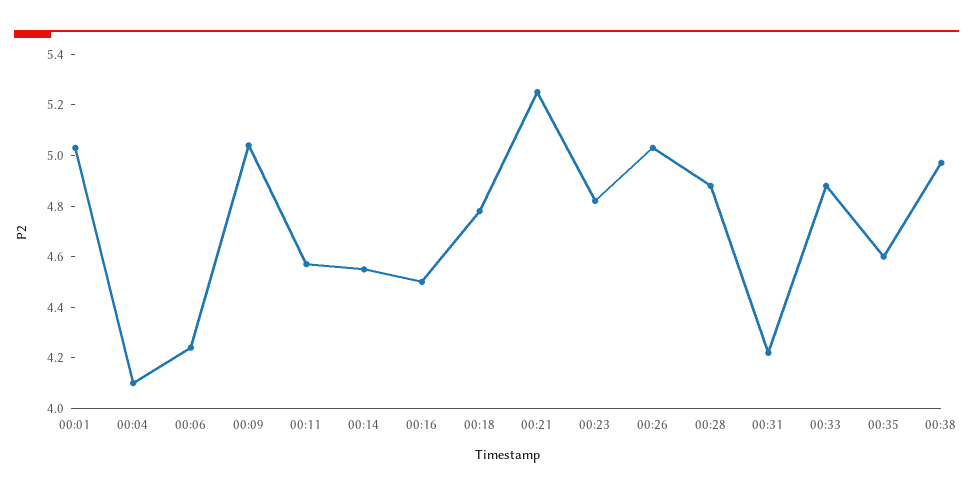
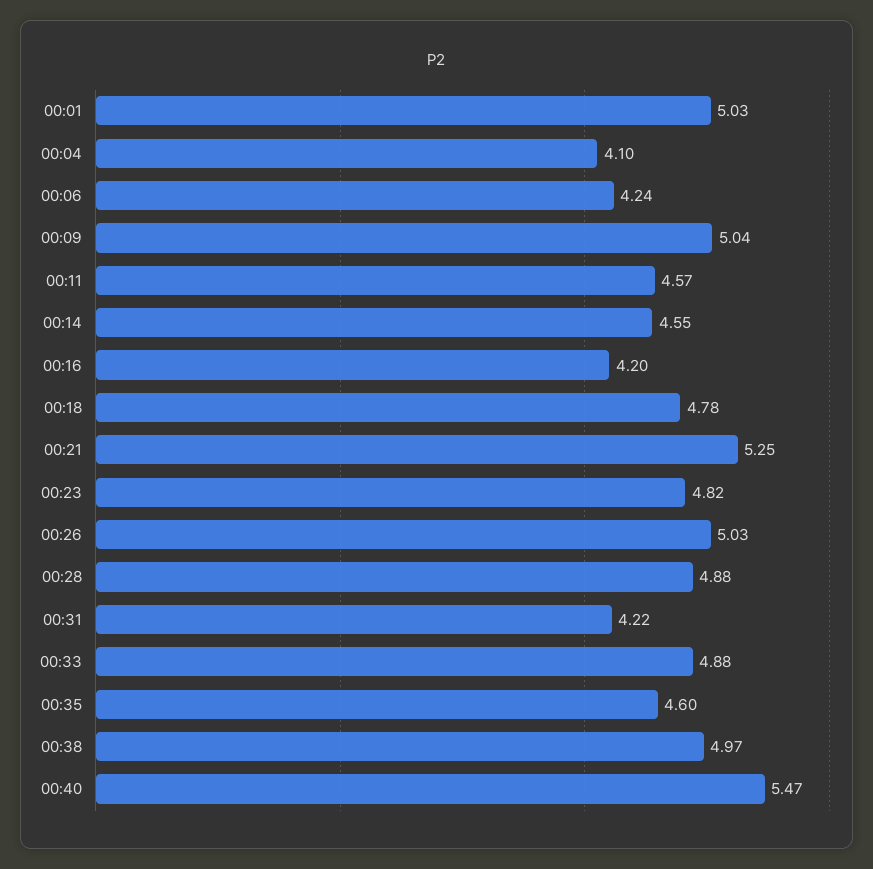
00:16: 4.5 -> 4.2
00:40: none -> 5.47

